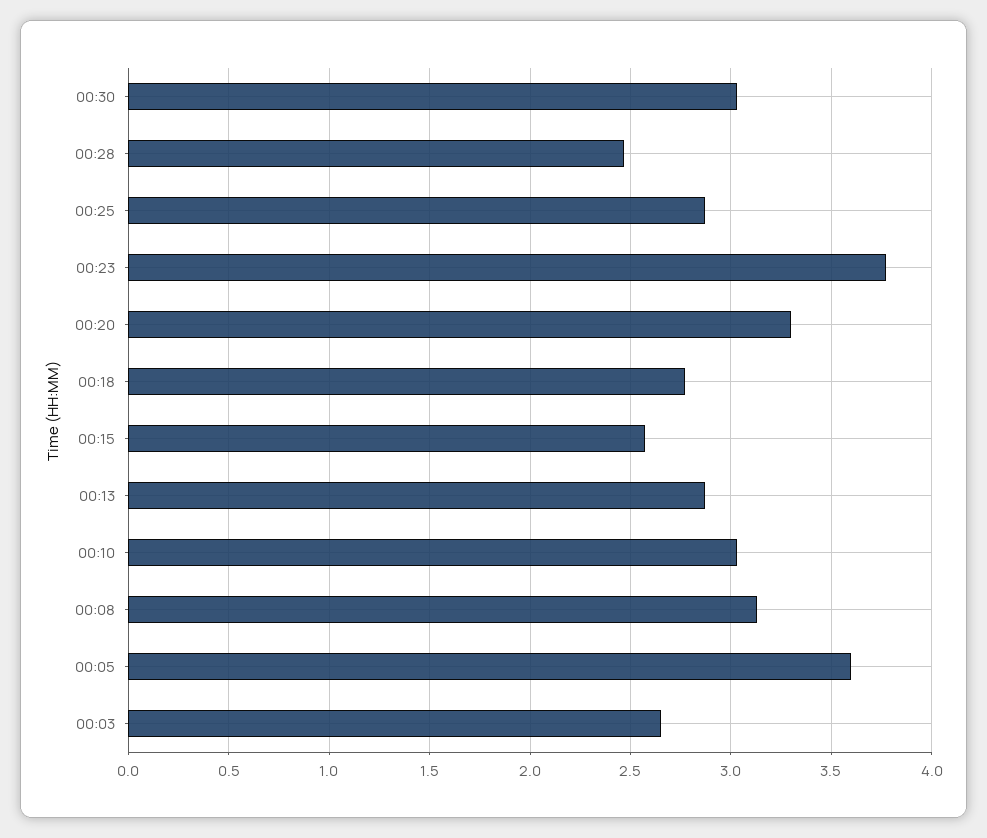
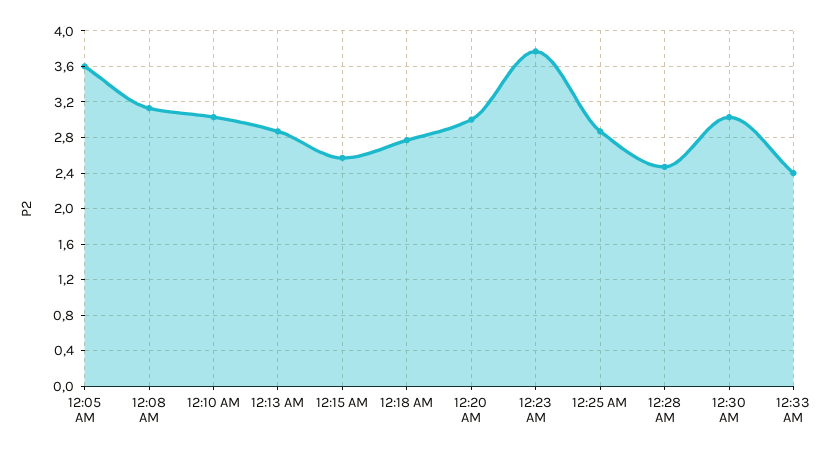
00:20: 3.3 -> 3
00:03: 2.65 -> none
12:33 AM: none -> 2.4

